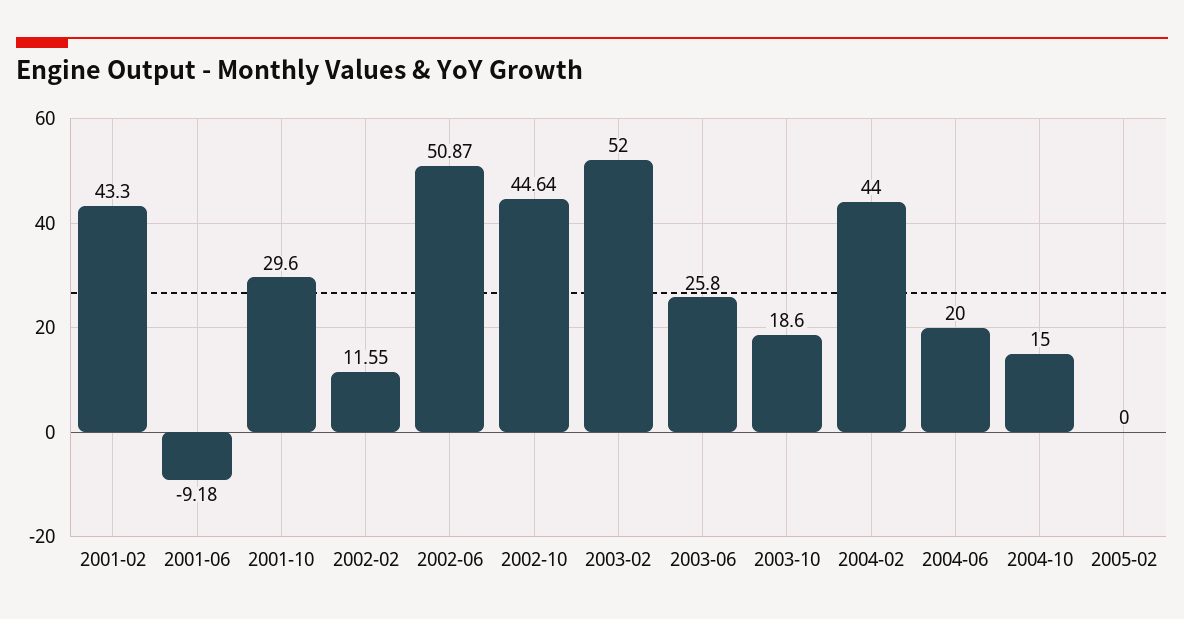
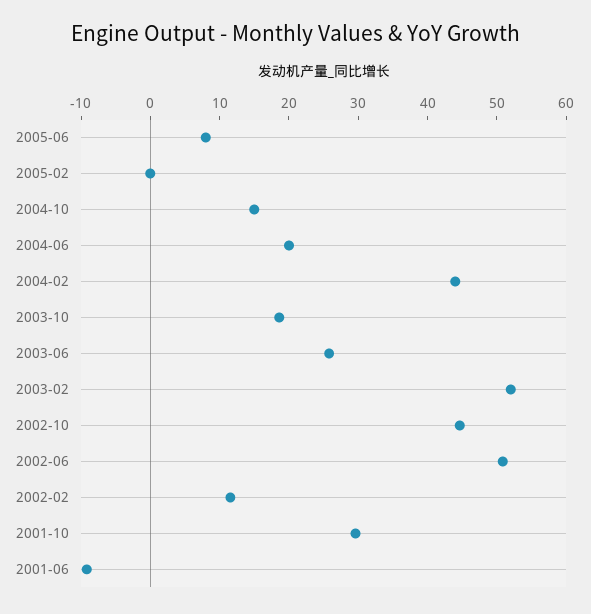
2001-02: 43.3 -> none
2005-06: none -> 8

